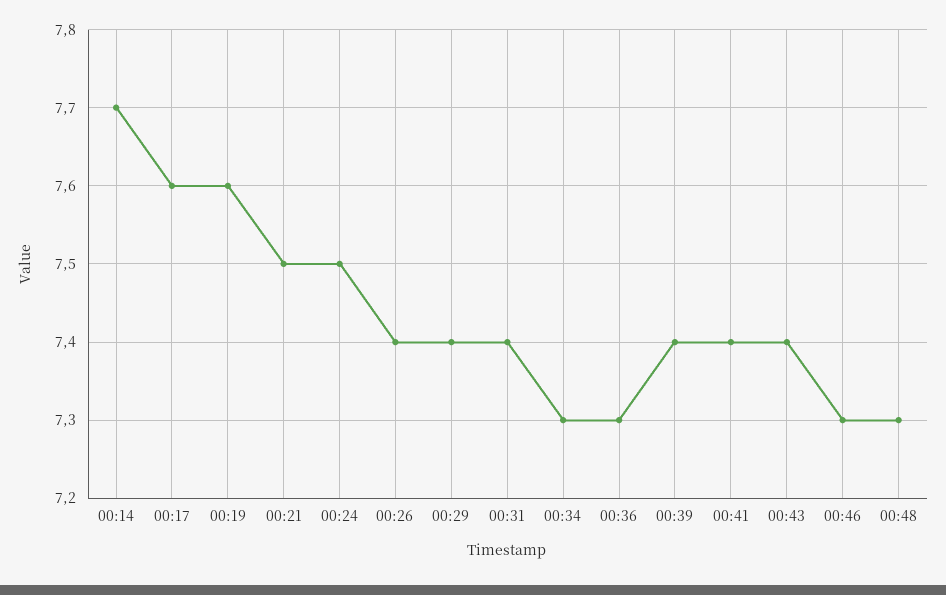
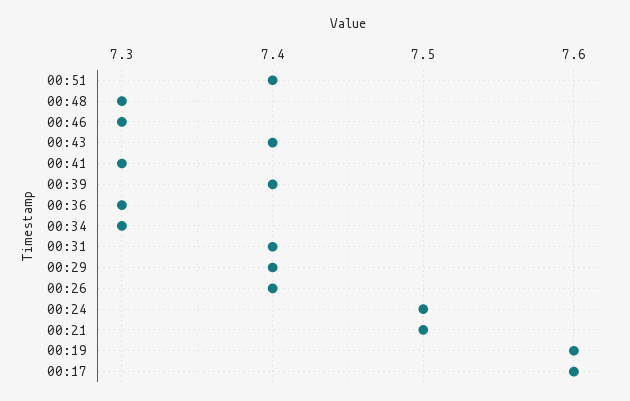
00:14: 7.7 -> none
00:41: 7.4 -> 7.3
00:51: none -> 7.4

